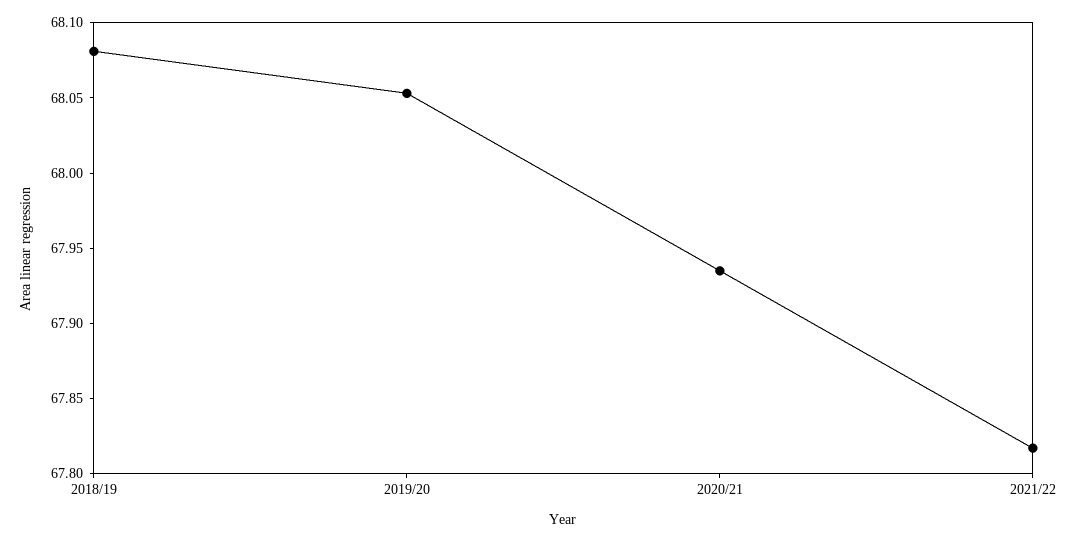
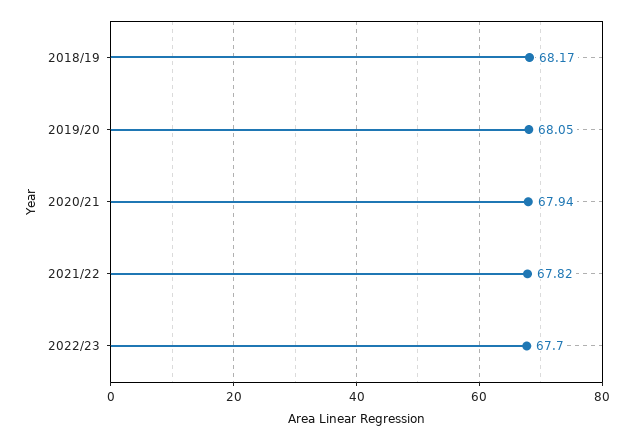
2018/19: 68.08 -> 68.17
2022/23: none -> 67.7

